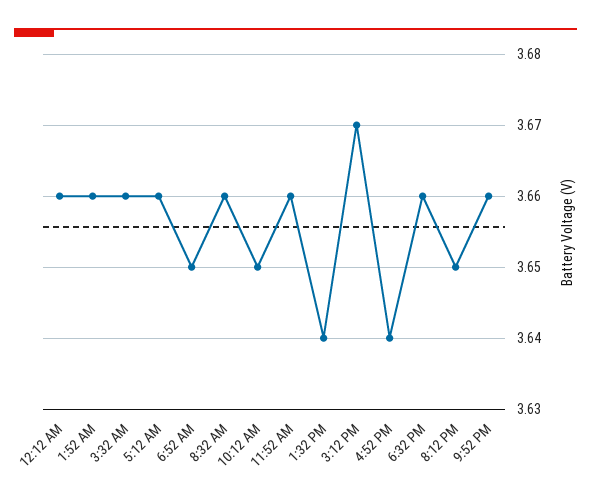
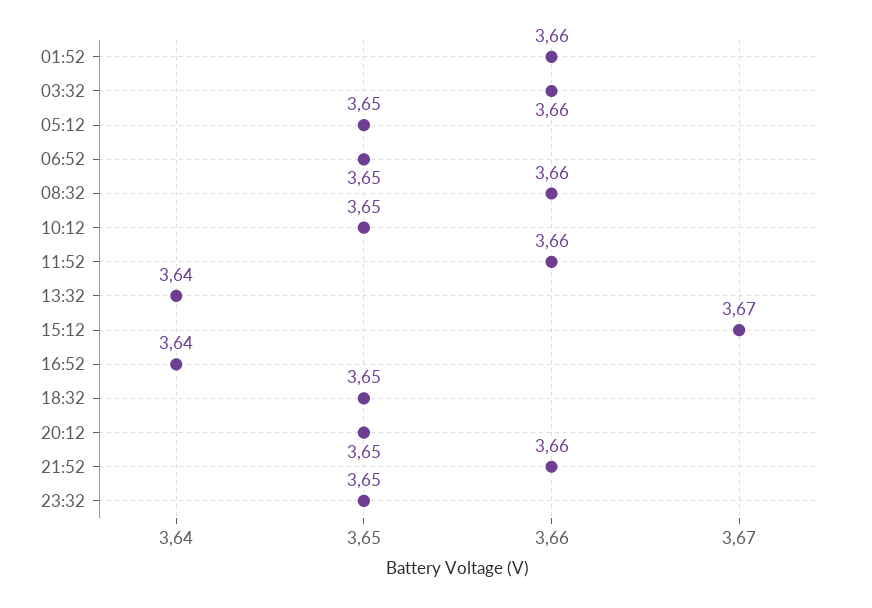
12:12 AM: 3.66 -> none
5:12 AM: 3.66 -> 3.65
6:32 PM: 3.66 -> 3.65
23:32: none -> 3.65

